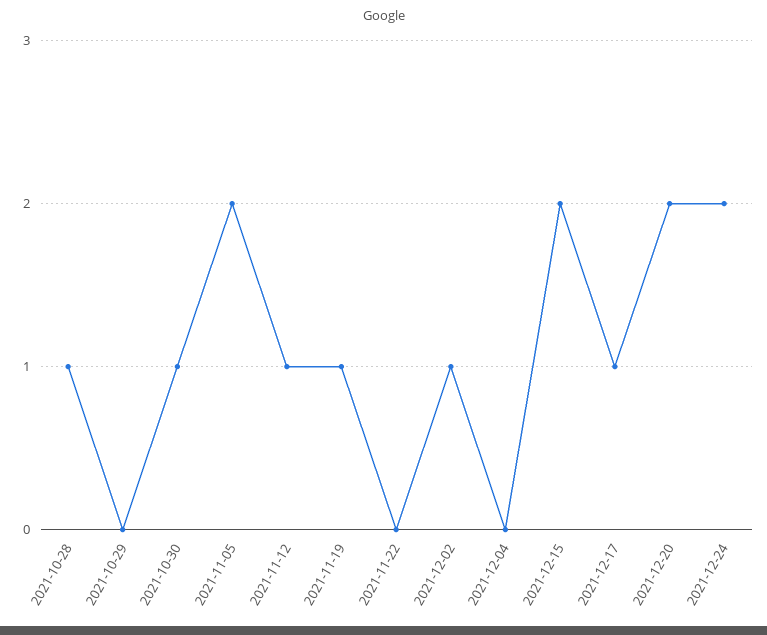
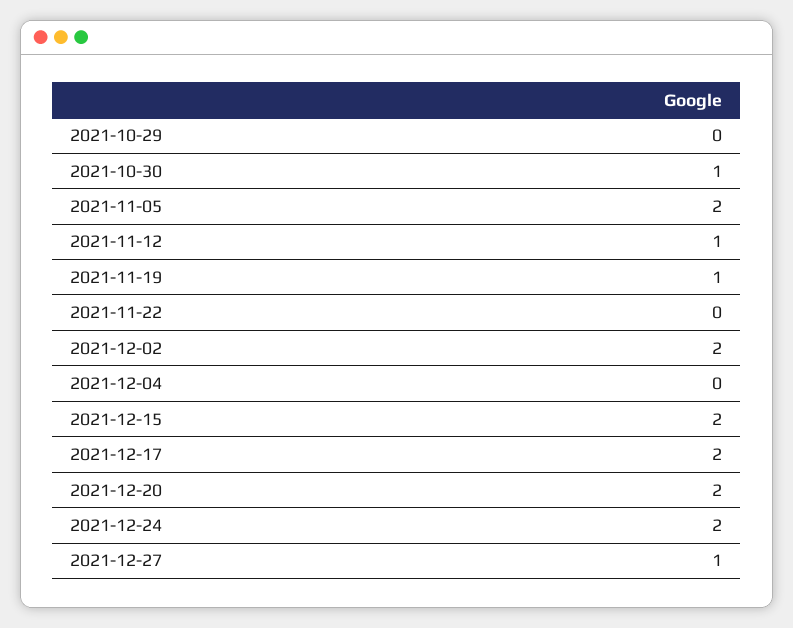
2021-10-28: 1 -> none
2021-12-02: 1 -> 2
2021-12-17: 1 -> 2
2021-12-27: none -> 1

